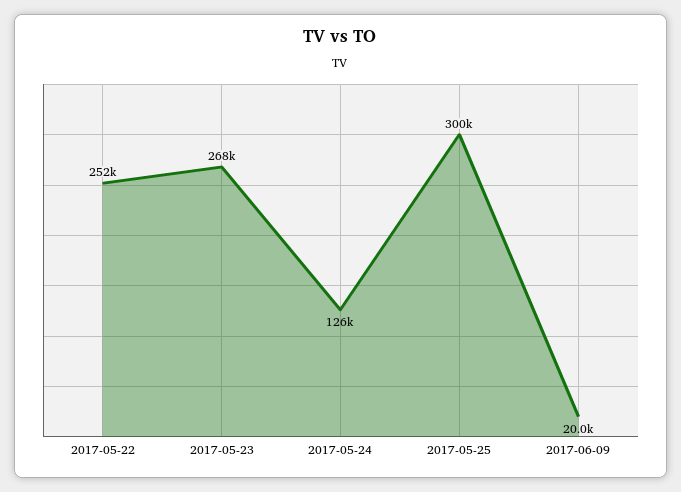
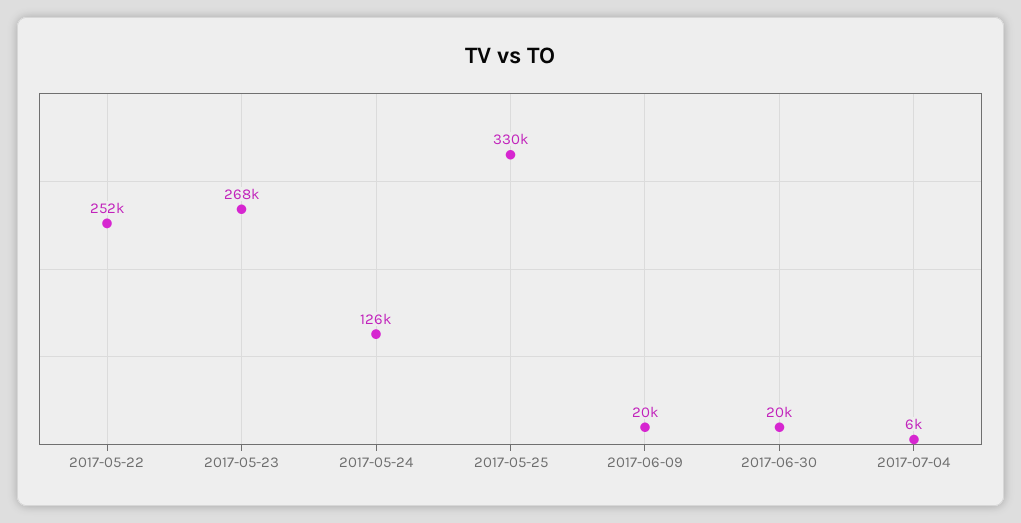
2017-05-25: 300000 -> 330000
2017-06-30: none -> 20000
2017-07-04: none -> 6000

